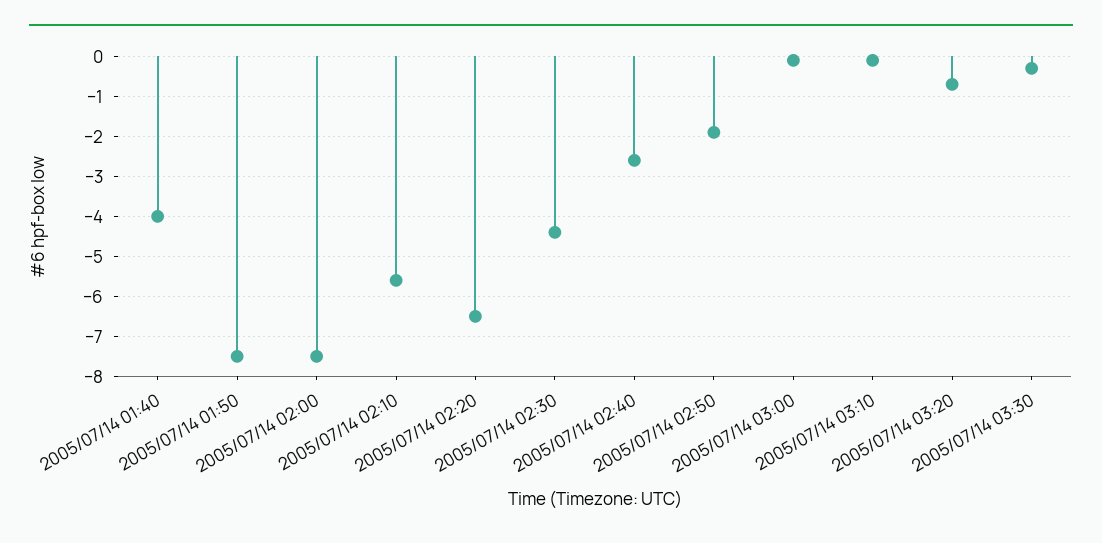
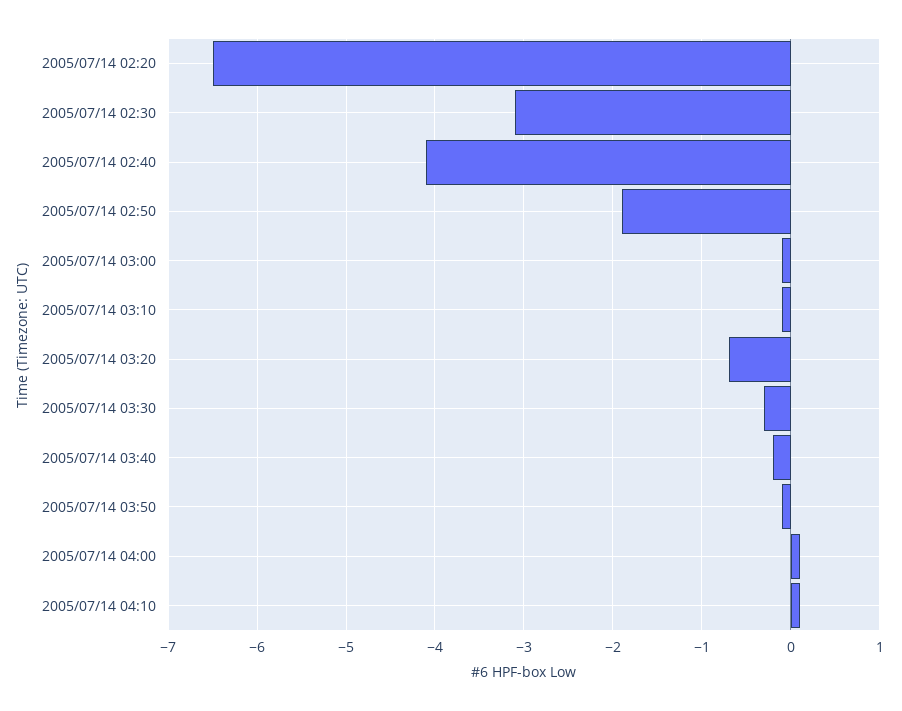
2005/07/14 01:40: -4 -> none
2005/07/14 01:50: -7.5 -> none
2005/07/14 02:00: -7.5 -> none
2005/07/14 02:10: -5.5 -> none
2005/07/14 02:30: -4.5 -> -3.1
2005/07/14 02:40: -2.5 -> -4.1
2005/07/14 03:40: none -> -0.2
2005/07/14 03:50: none -> -0.1
2005/07/14 04:00: none -> 0.1
2005/07/14 04:10: none -> 0.1

